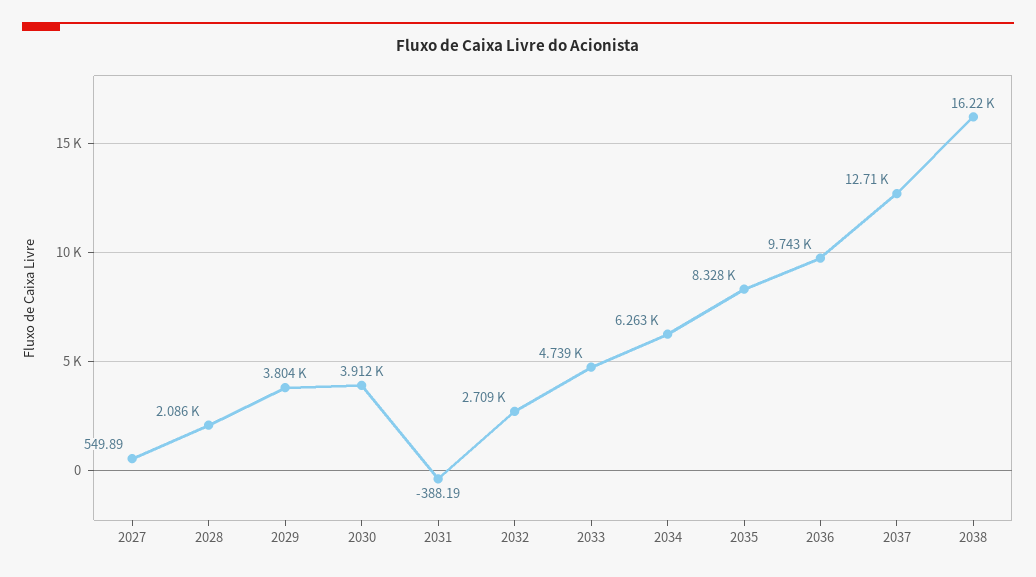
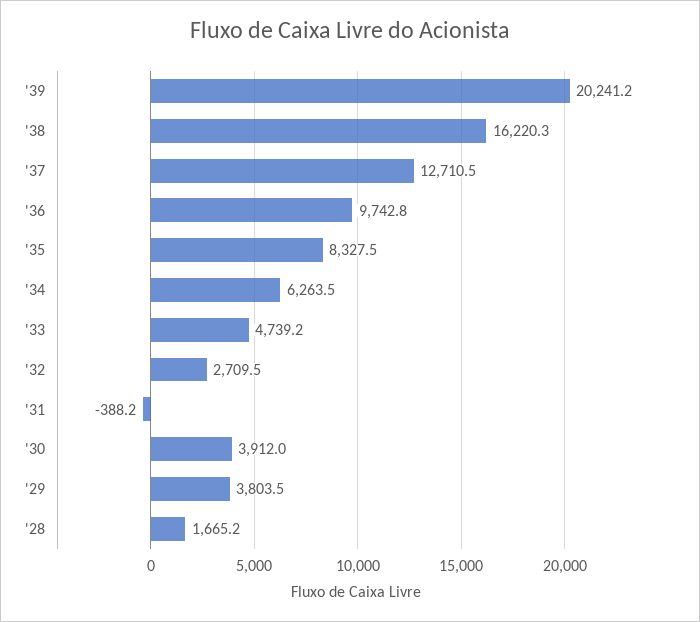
2027: 549.89 -> none
2028: 2086 -> 1665.2
'39: none -> 20241.2

